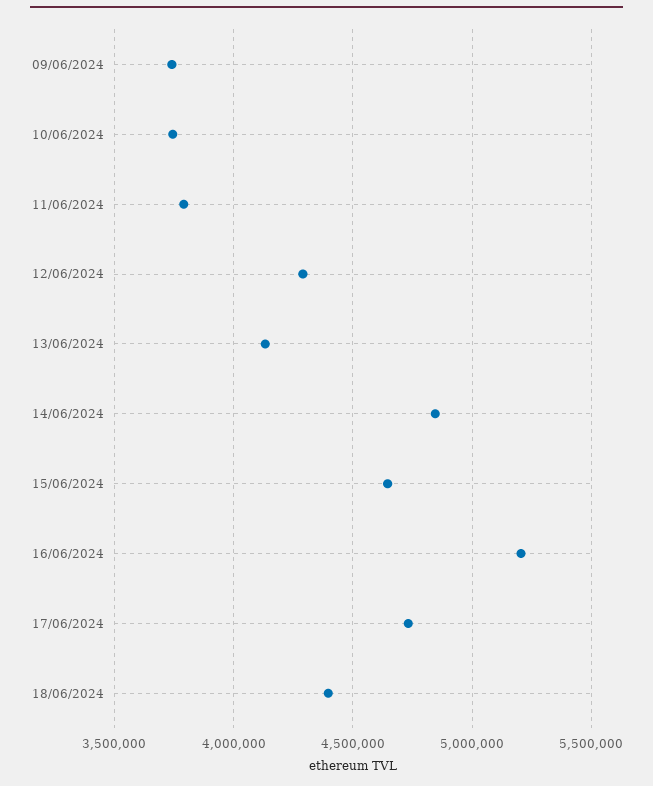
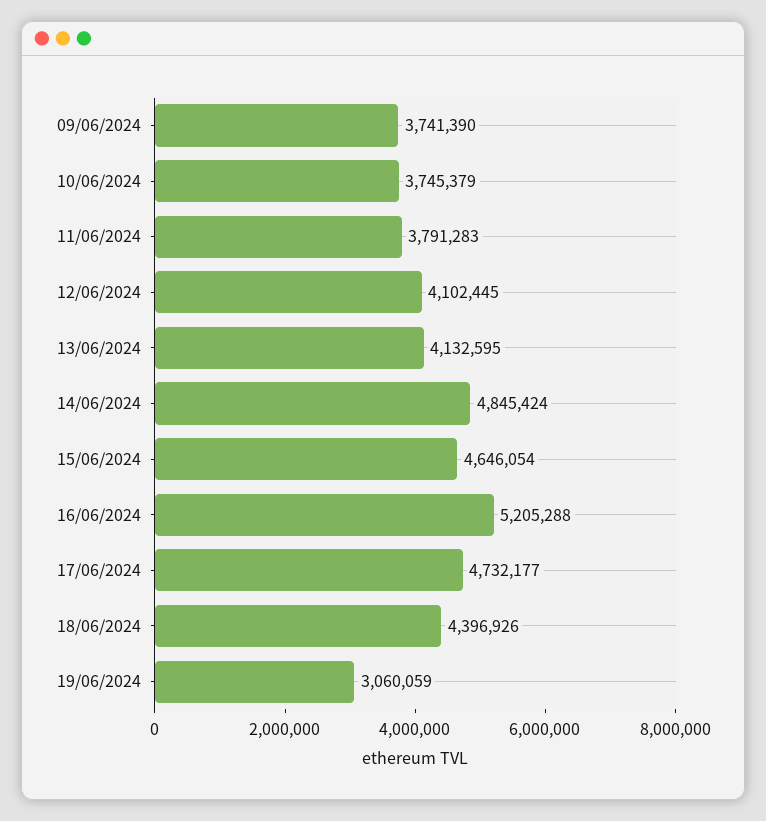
12/06/2024: 4300000 -> 4102445
19/06/2024: none -> 3060059

